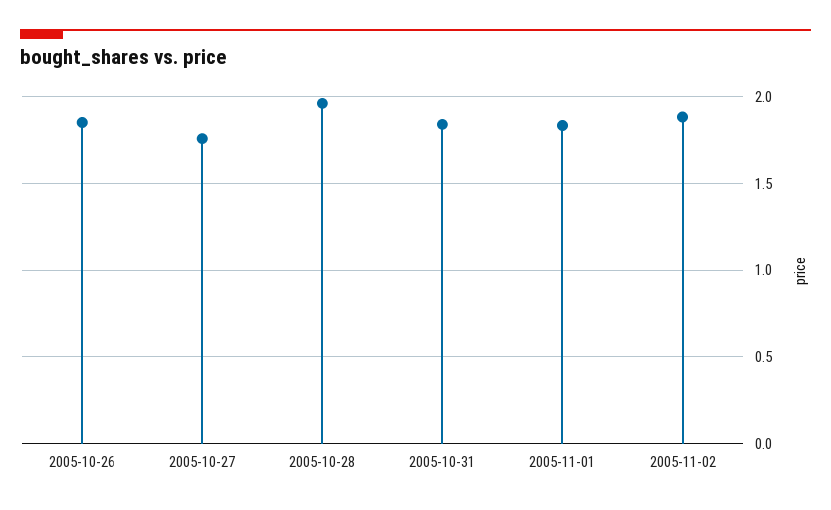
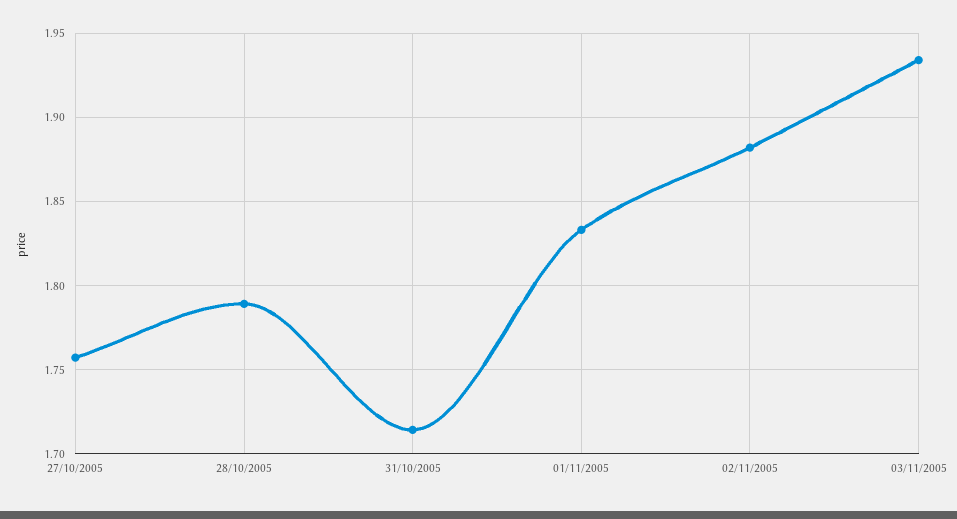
2005-10-26: 1.85 -> none
2005-10-28: 1.95 -> 1.79
2005-10-31: 1.85 -> 1.715
03/11/2005: none -> 1.935

